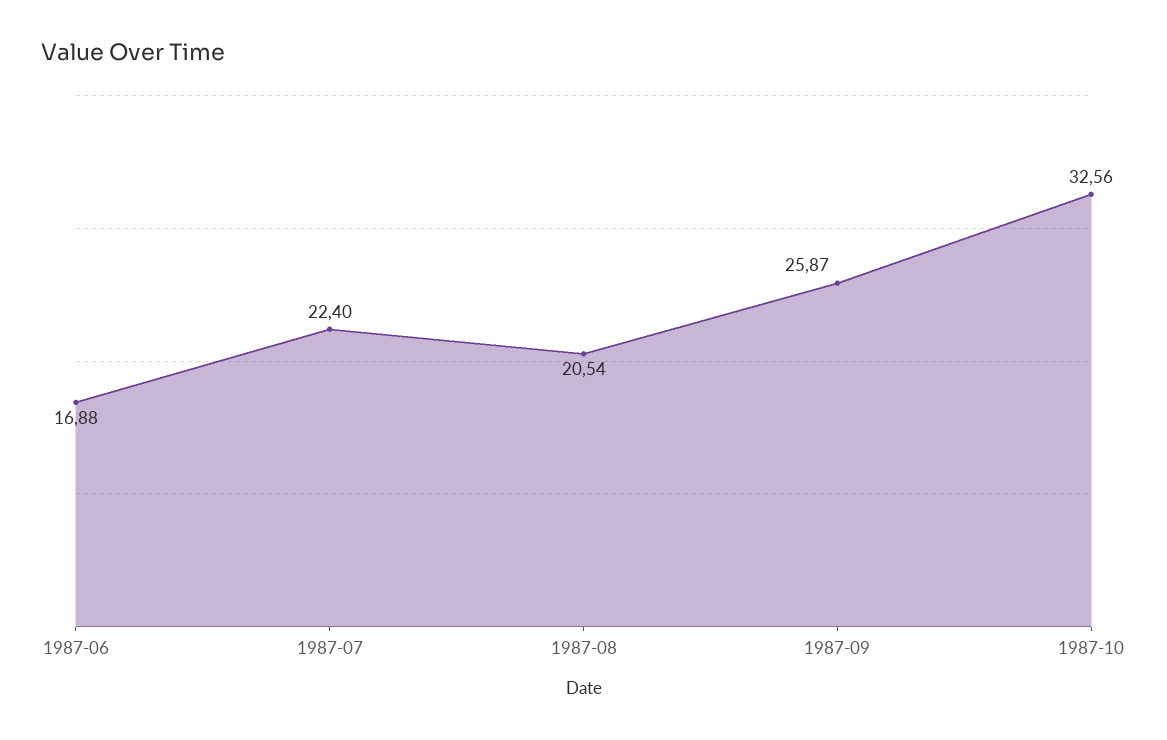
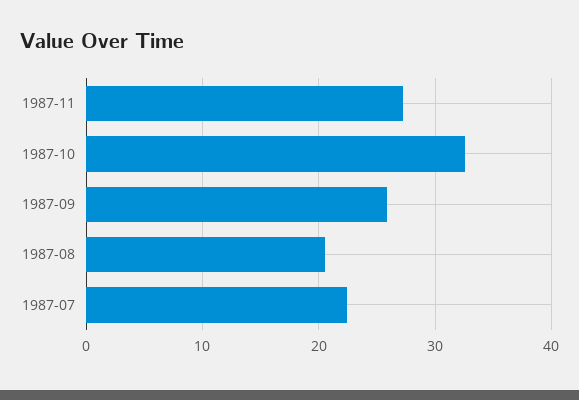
1987-06: 16.88 -> none
1987-11: none -> 27

